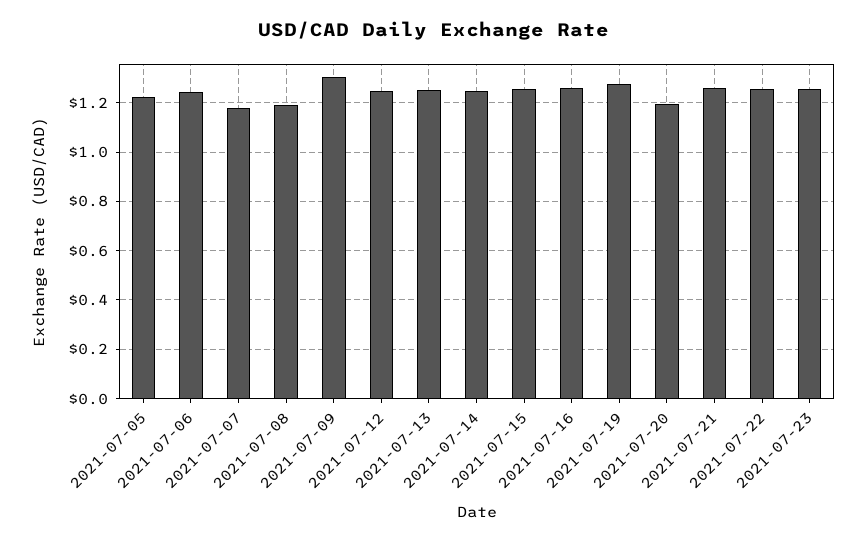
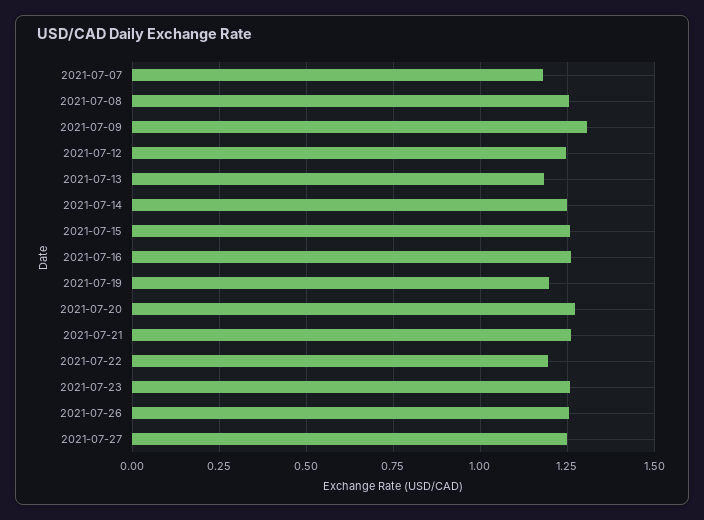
2021-07-05: 1.225 -> none
2021-07-06: 1.25 -> none
2021-07-08: 1.2 -> 1.25
2021-07-13: 1.25 -> 1.175
2021-07-19: 1.275 -> 1.2
2021-07-20: 1.2 -> 1.275
2021-07-22: 1.25 -> 1.2
2021-07-26: none -> 1.25
2021-07-27: none -> 1.25

